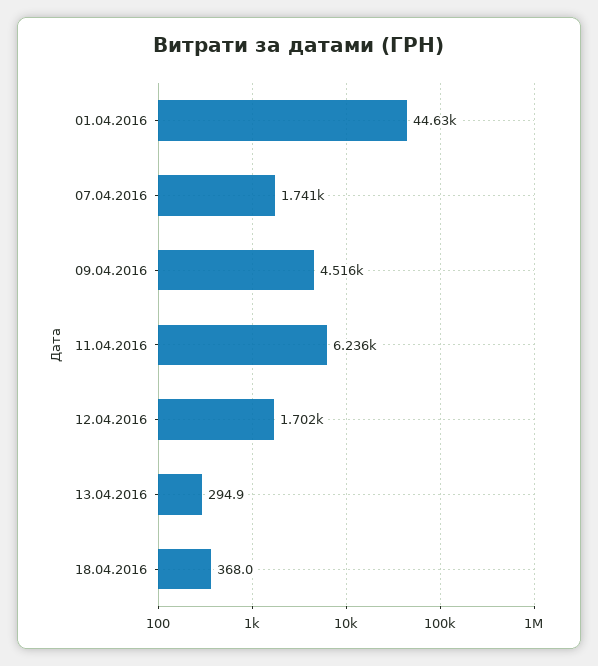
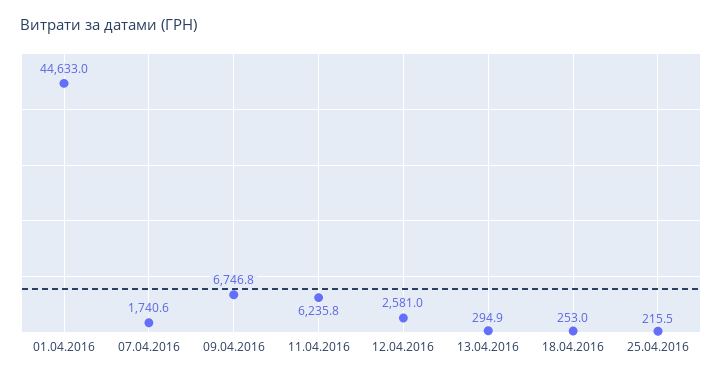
09.04.2016: 4516 -> 6746.8
12.04.2016: 1702 -> 2581
18.04.2016: 368 -> 253
25.04.2016: none -> 215.5

